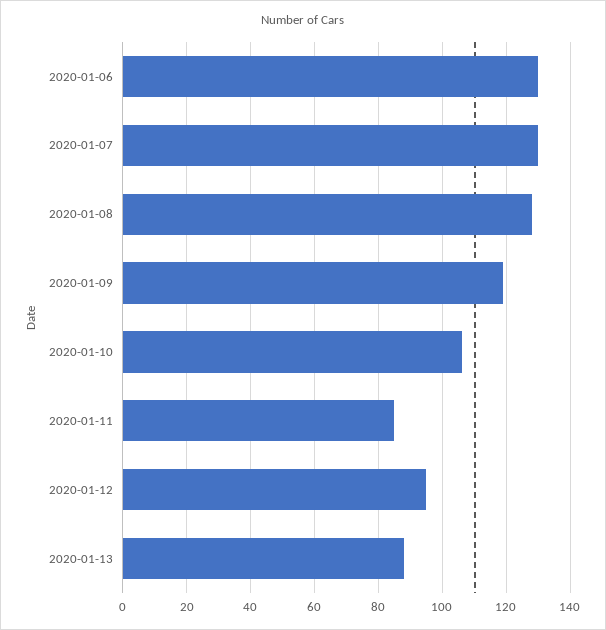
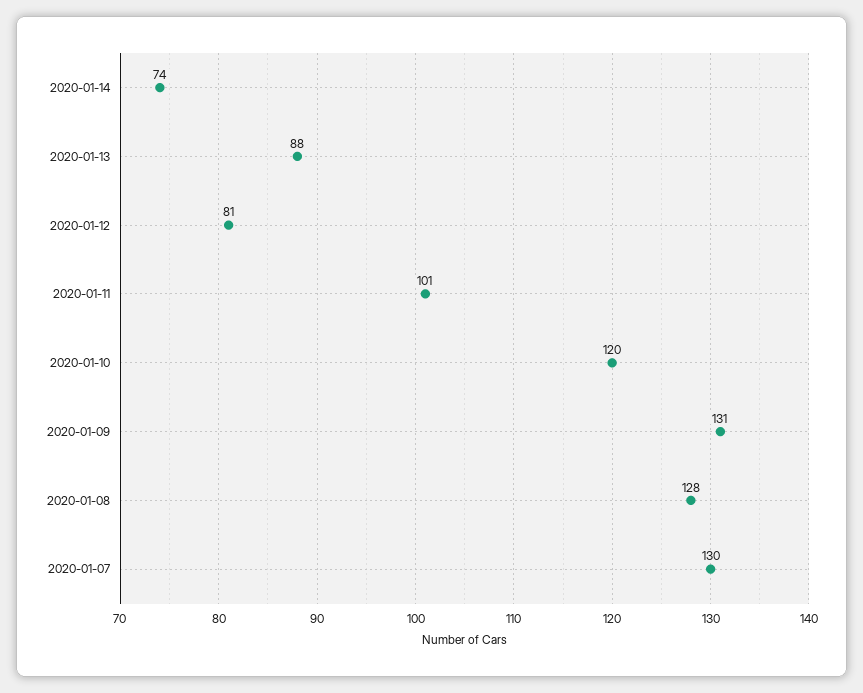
2020-01-06: 130 -> none
2020-01-09: 120 -> 131
2020-01-10: 105 -> 120
2020-01-11: 85 -> 101
2020-01-12: 95 -> 81
2020-01-14: none -> 74

